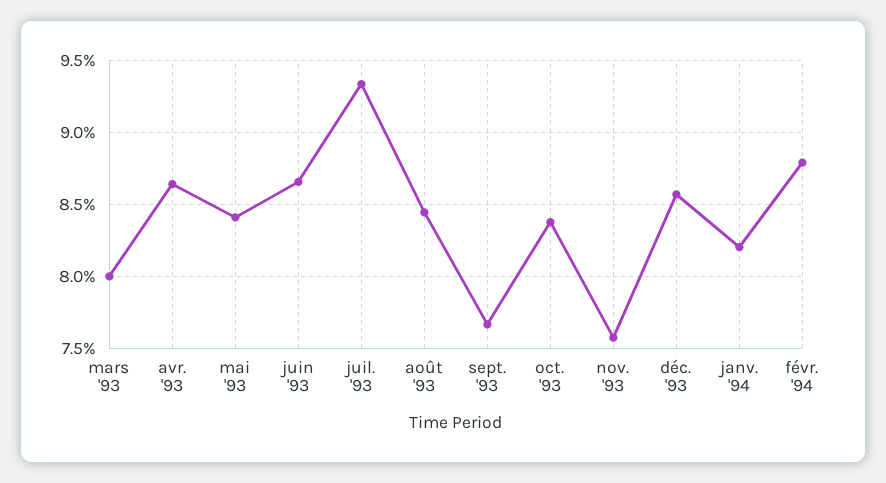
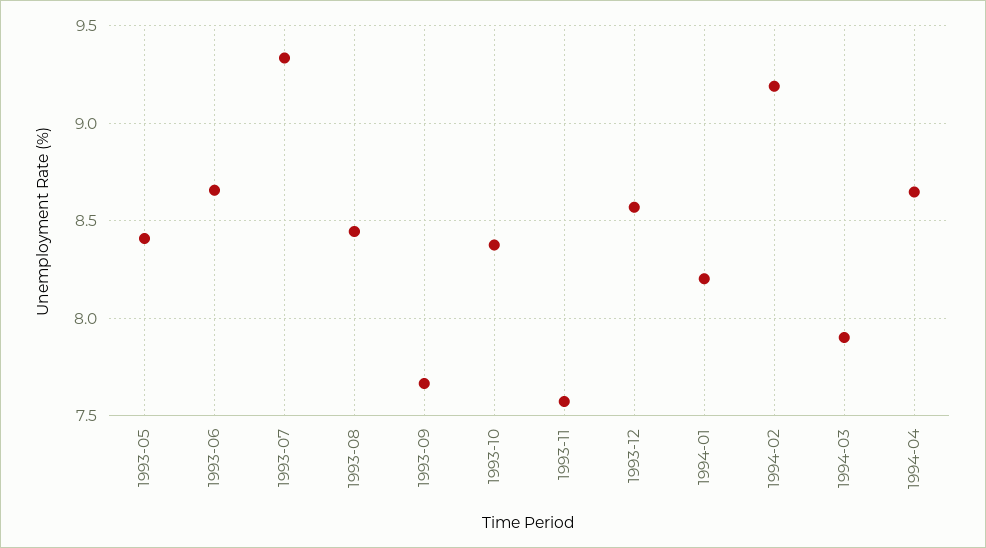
mars '93: 8 -> none
avr. '93: 8.65 -> none
févr. '94: 8.8 -> 9.2
1994-03: none -> 7.9
1994-04: none -> 8.65

